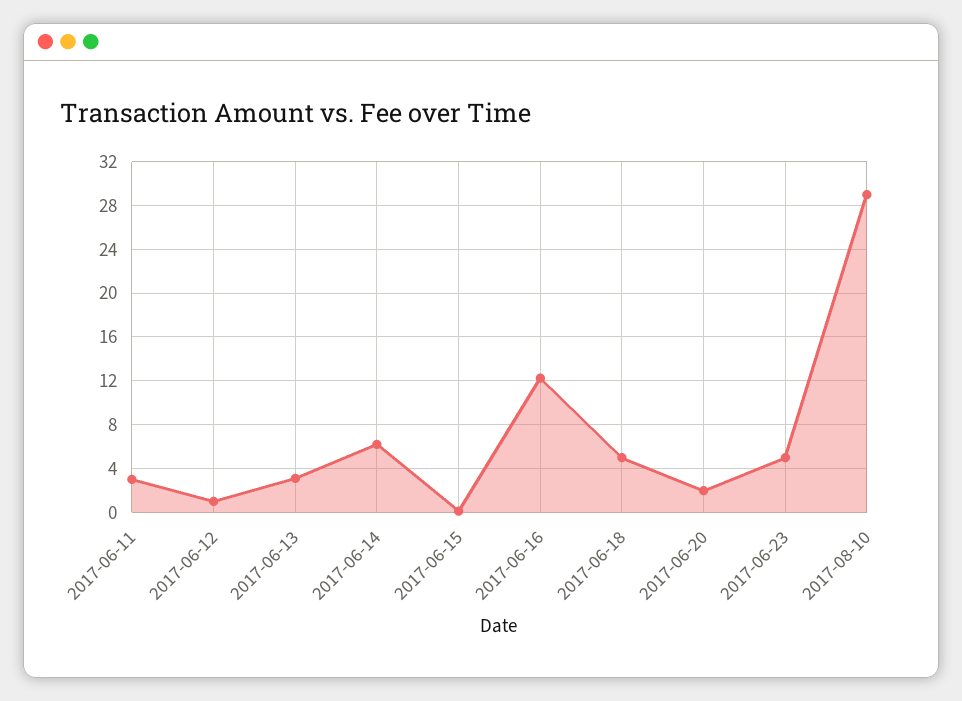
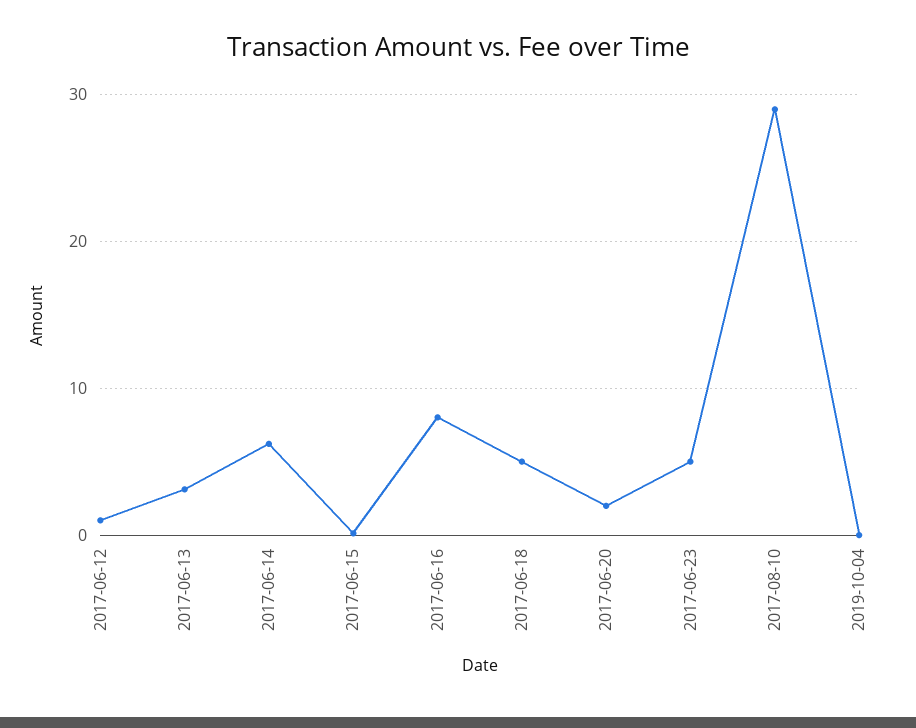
2017-06-11: 3 -> none
2017-06-16: 12 -> 8
2019-10-04: none -> 0

